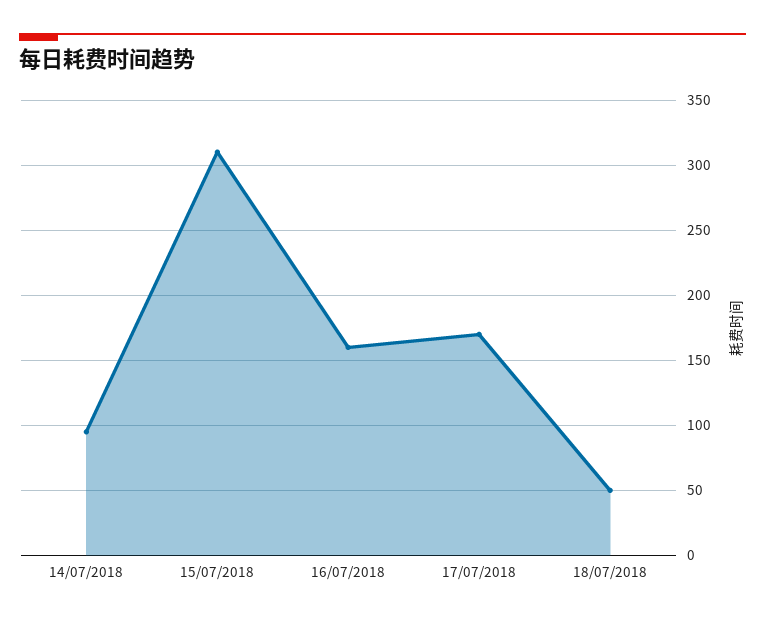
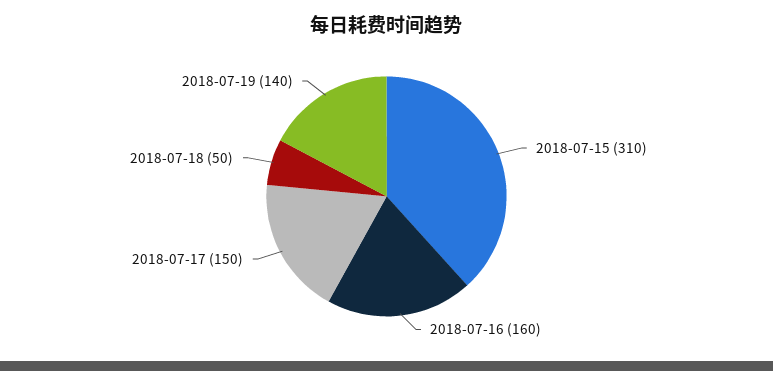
14/07/2018: 95 -> none
17/07/2018: 170 -> 150
2018-07-19: none -> 140

